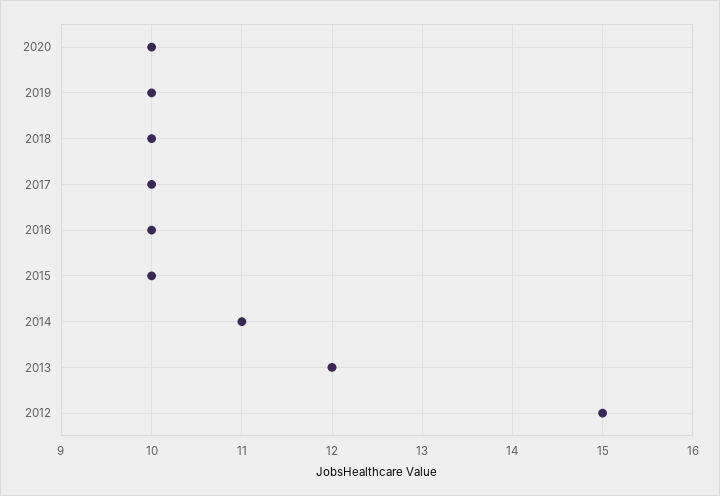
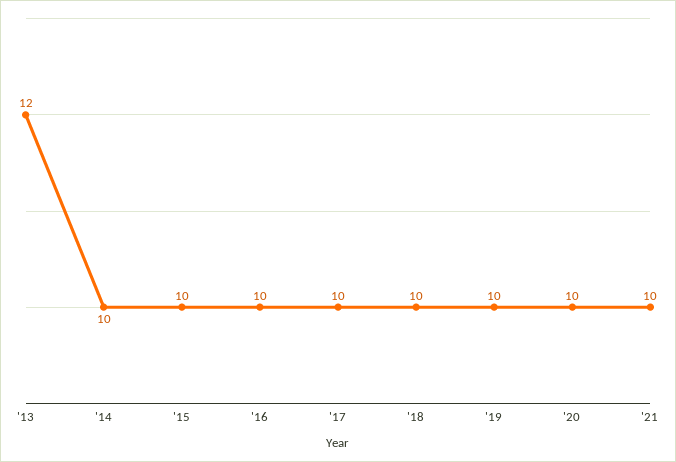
2014: 11 -> 10
2012: 15 -> none
'21: none -> 10

